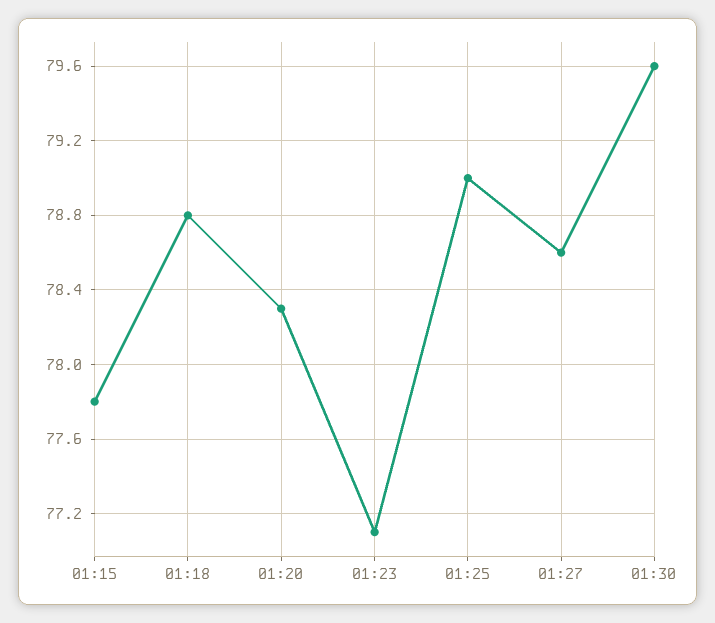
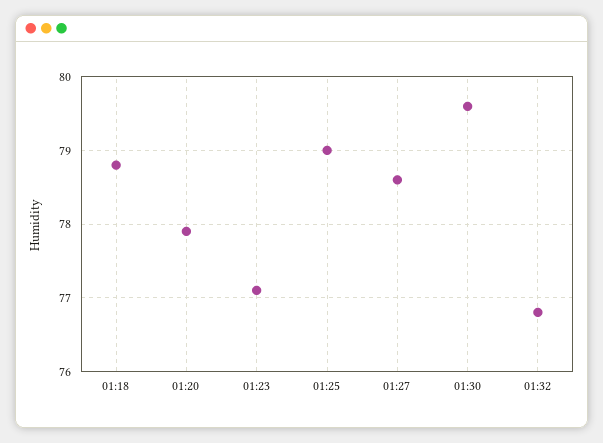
01:15: 77.8 -> none
01:20: 78.3 -> 77.9
01:32: none -> 76.8

